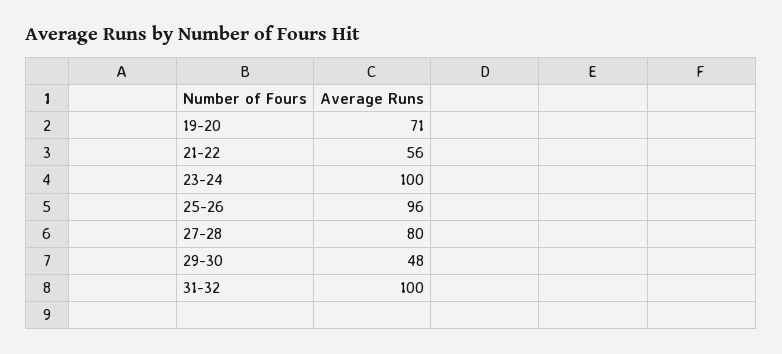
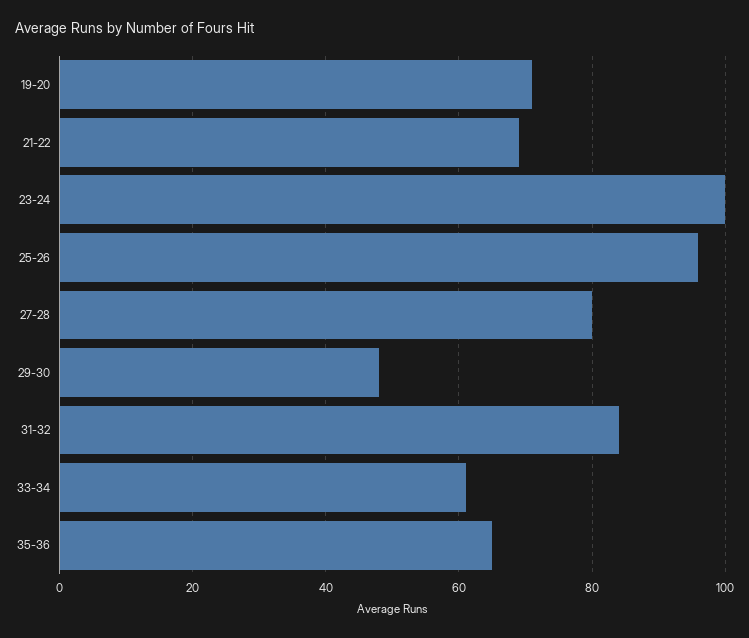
21-22: 56 -> 70
31-32: 100 -> 85
33-34: none -> 60
35-36: none -> 65

